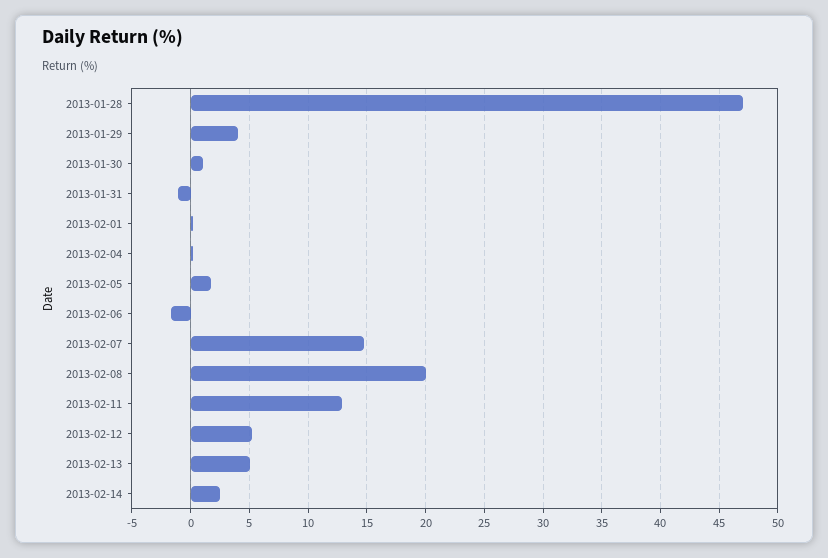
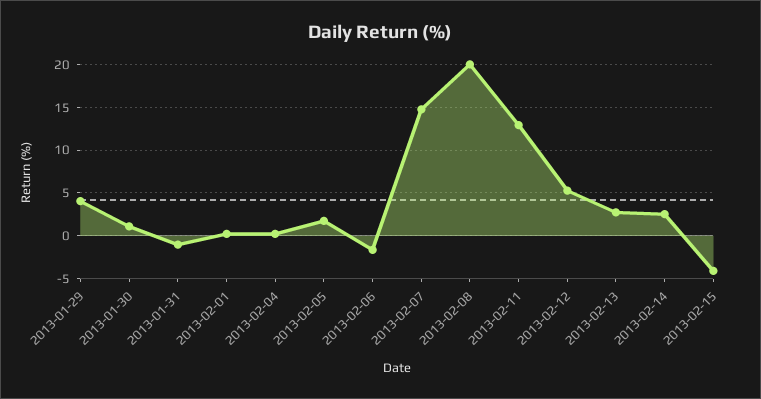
2013-01-28: 47 -> none
2013-02-13: 5 -> 3
2013-02-15: none -> -4

